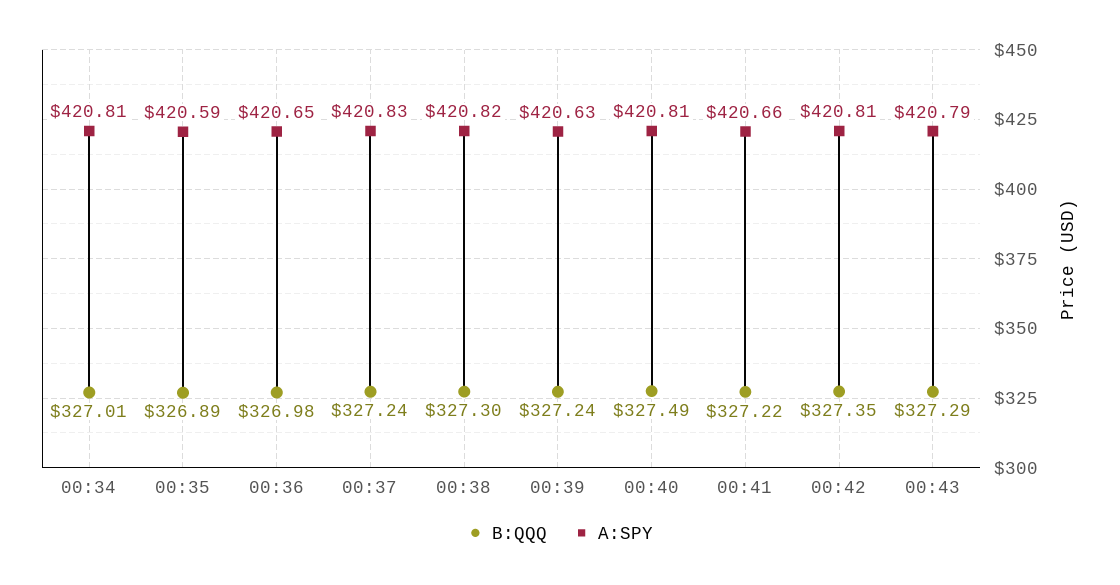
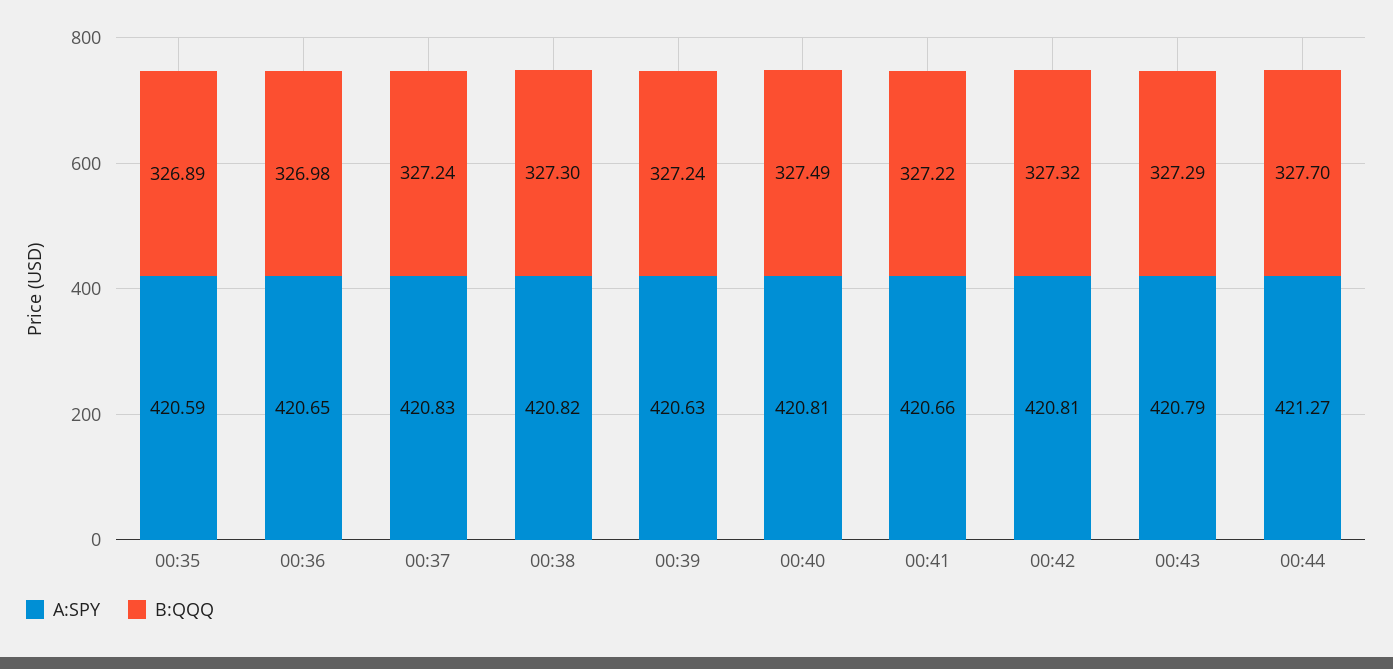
B:QQQ, 00:34: 327.01 -> none
A:SPY, 00:34: 420.81 -> none
B:QQQ, 00:42: 327.35 -> 327.32
A:SPY, 00:44: none -> 421.27
B:QQQ, 00:44: none -> 327.7

